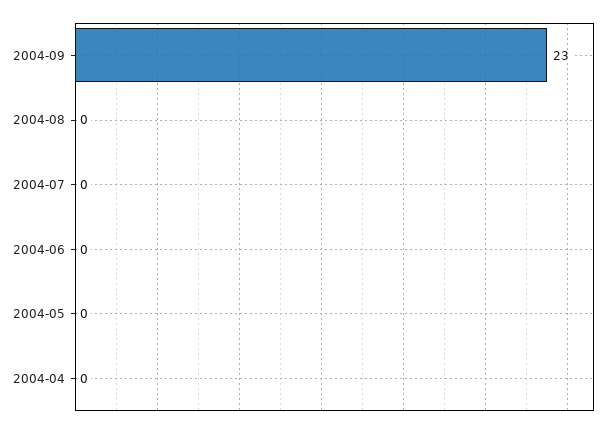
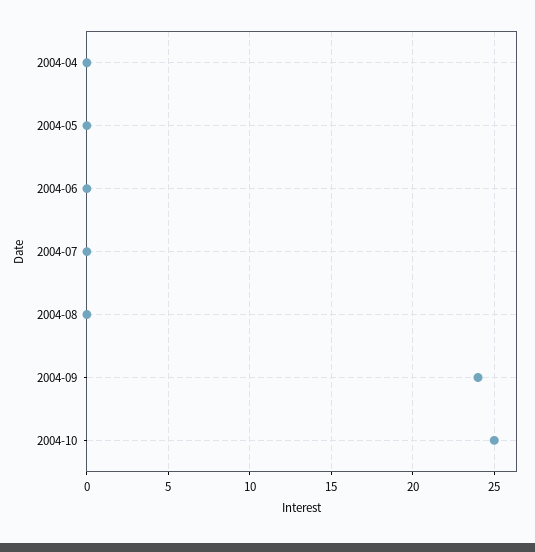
2004-09: 23 -> 24
2004-10: none -> 25

